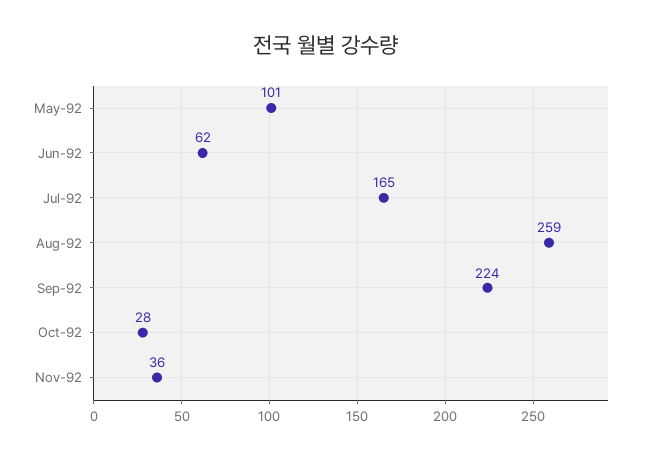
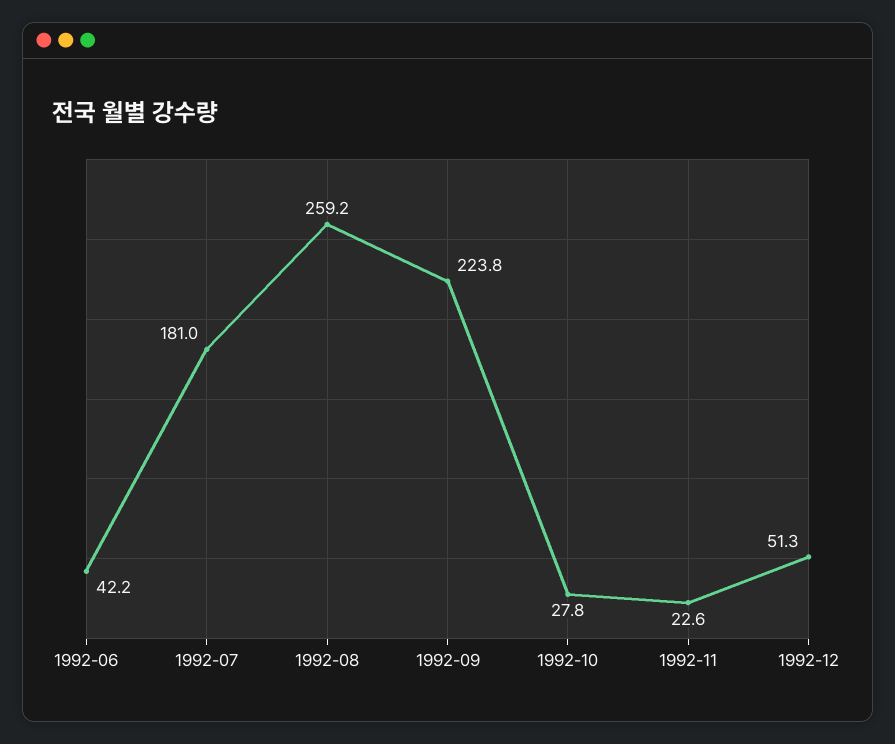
May-92: 101 -> none
Jun-92: 62 -> 42.2
Jul-92: 165 -> 181
Nov-92: 36 -> 22.6
1992-12: none -> 51.3

